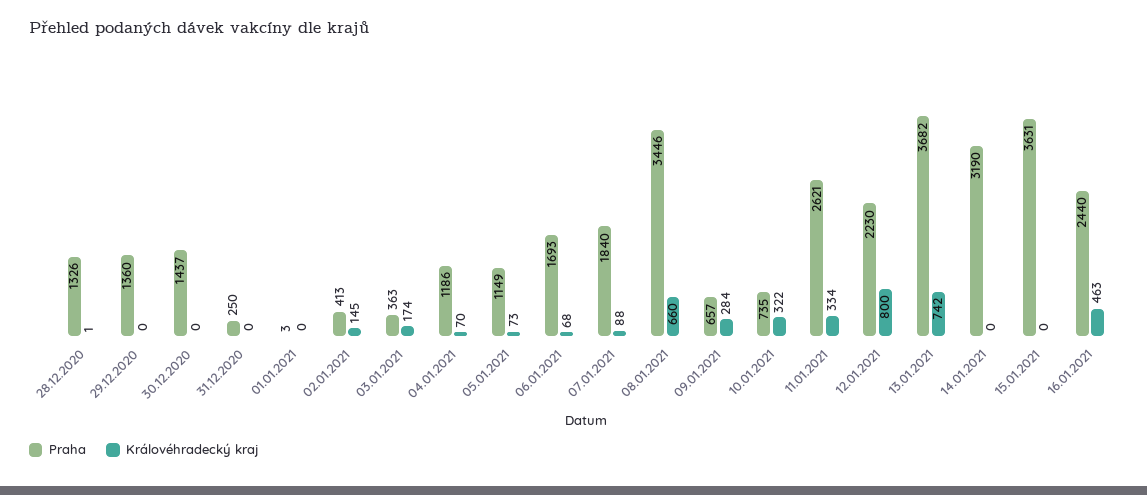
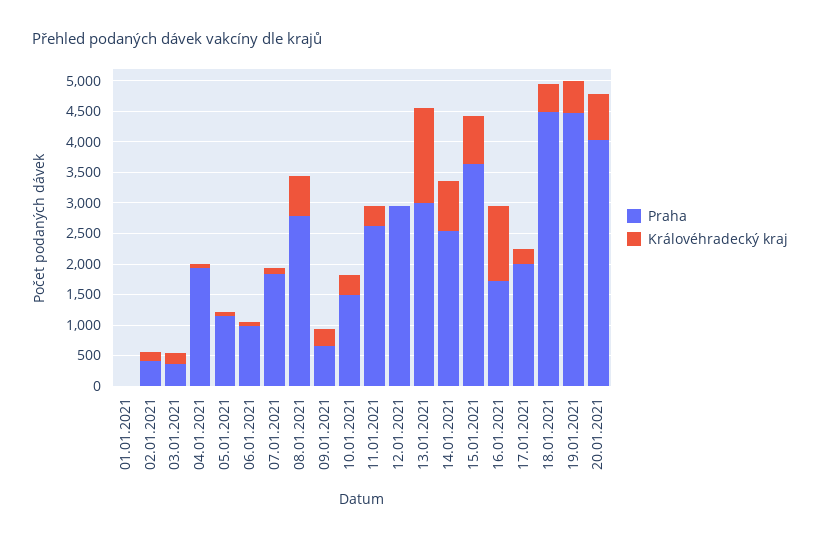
Praha, 28.12.2020: 1326 -> none
Královéhradecký kraj, 28.12.2020: 1 -> none
Praha, 29.12.2020: 1360 -> none
Královéhradecký kraj, 29.12.2020: 0 -> none
Praha, 30.12.2020: 1437 -> none
Královéhradecký kraj, 30.12.2020: 0 -> none
Praha, 31.12.2020: 250 -> none
Královéhradecký kraj, 31.12.2020: 0 -> none
Praha, 04.01.2021: 1186 -> 2000
Praha, 06.01.2021: 1693 -> 1000
Praha, 08.01.2021: 3446 -> 2750
Praha, 10.01.2021: 735 -> 1500
Praha, 12.01.2021: 2230 -> 3000
Královéhradecký kraj, 12.01.2021: 800 -> 0
Praha, 13.01.2021: 3682 -> 3000
Královéhradecký kraj, 13.01.2021: 742 -> 1500
Praha, 14.01.2021: 3190 -> 2500
Královéhradecký kraj, 14.01.2021: 0 -> 750
Královéhradecký kraj, 15.01.2021: 0 -> 750
Praha, 16.01.2021: 2440 -> 1750
Královéhradecký kraj, 16.01.2021: 463 -> 1250
Praha, 17.01.2021: none -> 2000
Královéhradecký kraj, 17.01.2021: none -> 250
Praha, 18.01.2021: none -> 4500
Královéhradecký kraj, 18.01.2021: none -> 500
Praha, 19.01.2021: none -> 4500
Královéhradecký kraj, 19.01.2021: none -> 500
Praha, 20.01.2021: none -> 4000
Královéhradecký kraj, 20.01.2021: none -> 750

